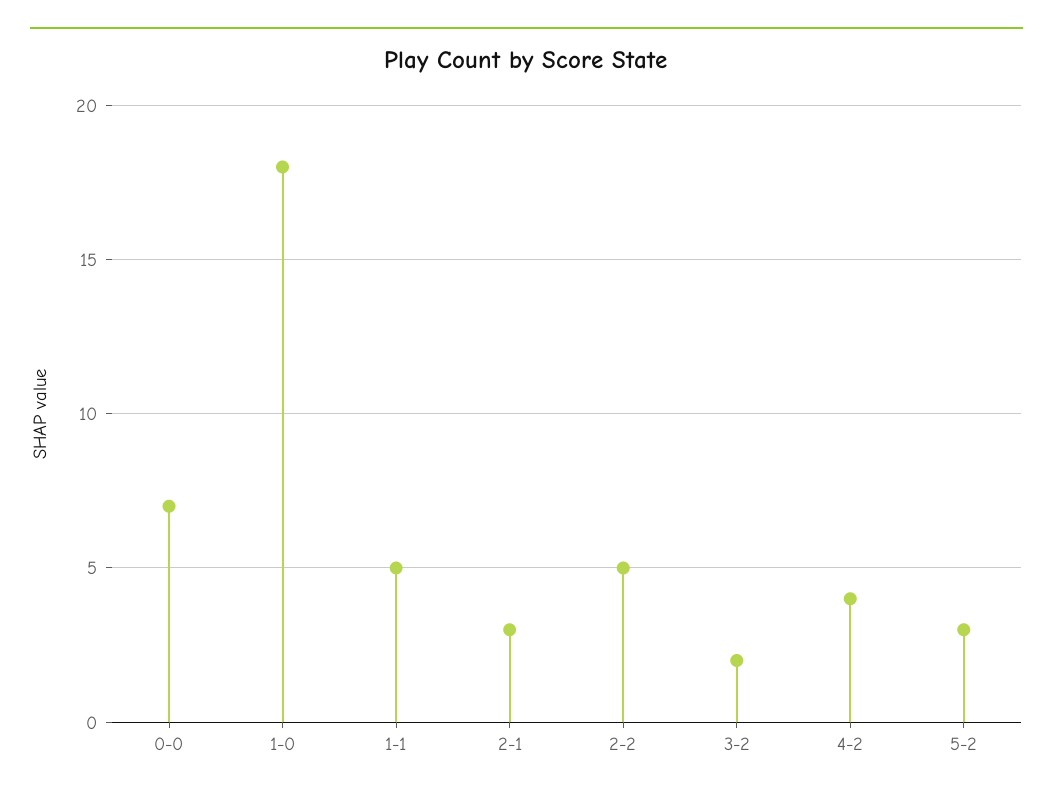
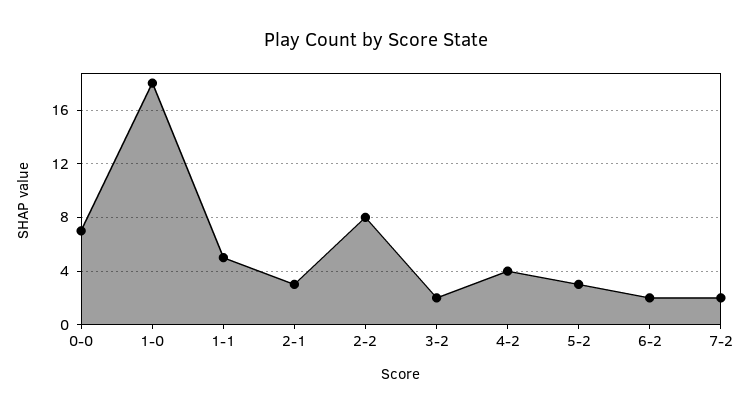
2-2: 5 -> 8
6-2: none -> 2
7-2: none -> 2

